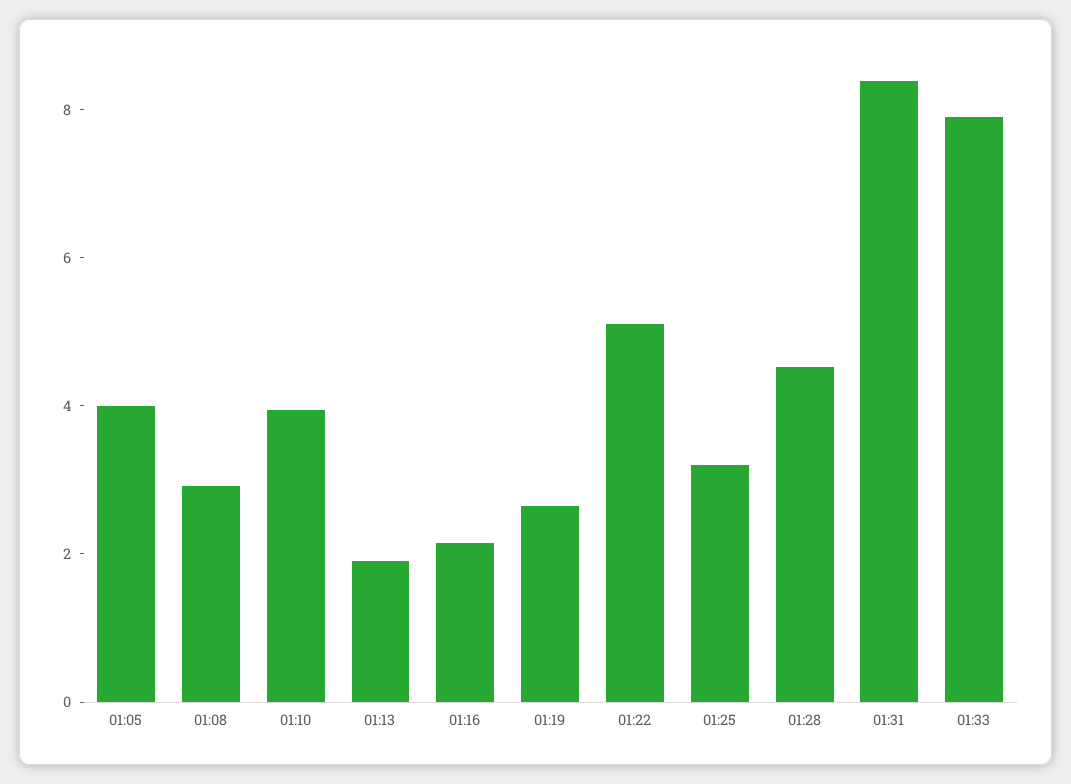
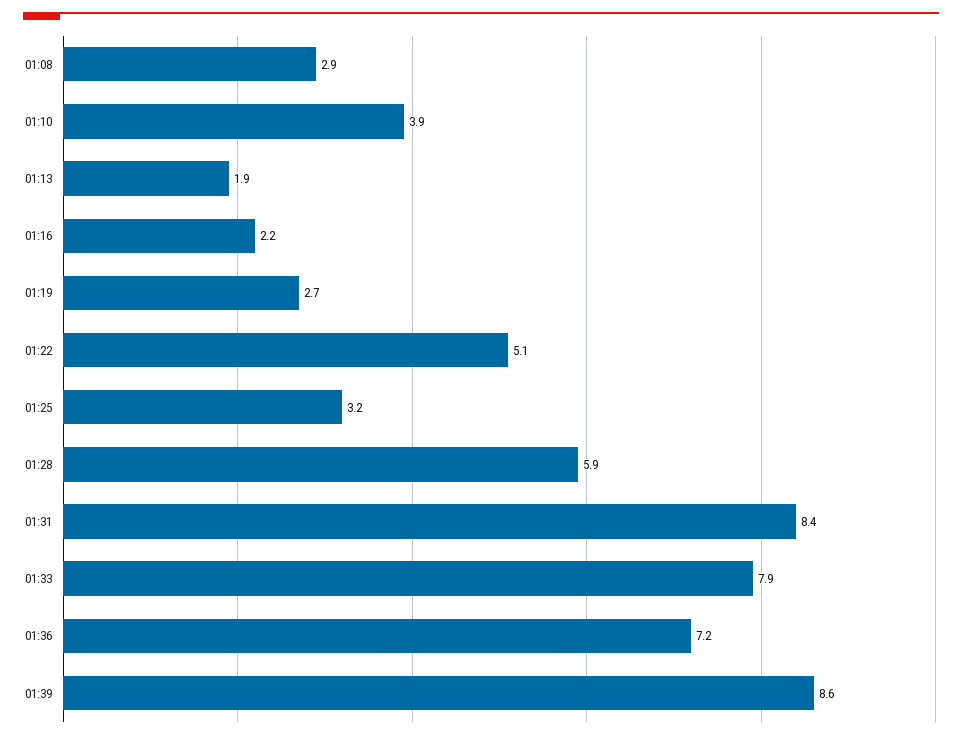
01:05: 4 -> none
01:28: 4.5 -> 5.9
01:36: none -> 7.2
01:39: none -> 8.6

